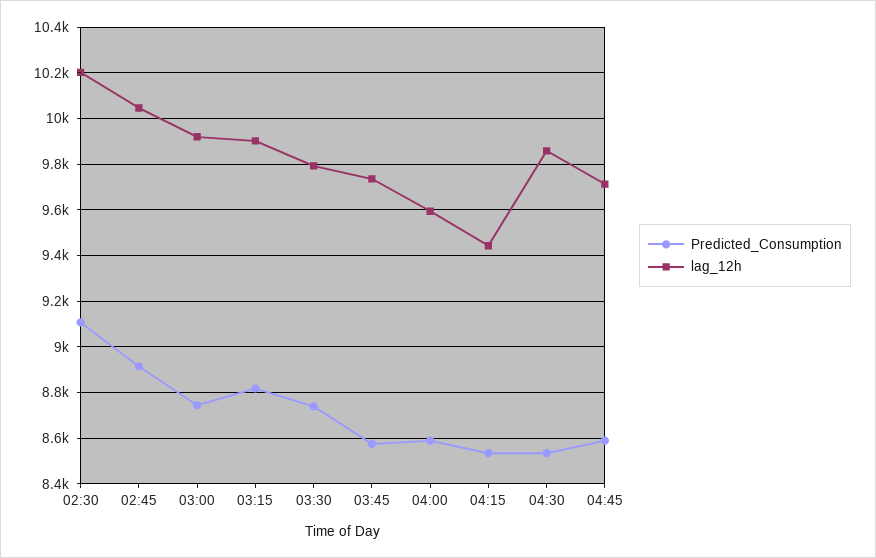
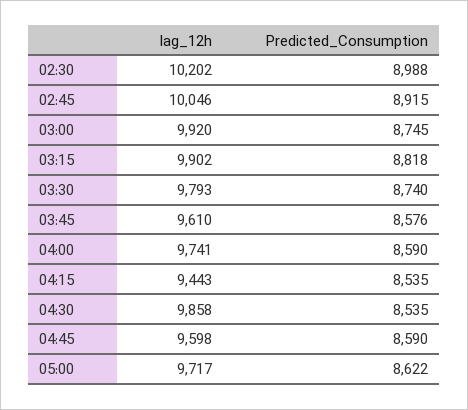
Predicted_Consumption, 02:30: 9100 -> 8988
lag_12h, 03:45: 9750 -> 9610
lag_12h, 04:00: 9600 -> 9741
lag_12h, 04:45: 9700 -> 9598
lag_12h, 05:00: none -> 9717
Predicted_Consumption, 05:00: none -> 8622

